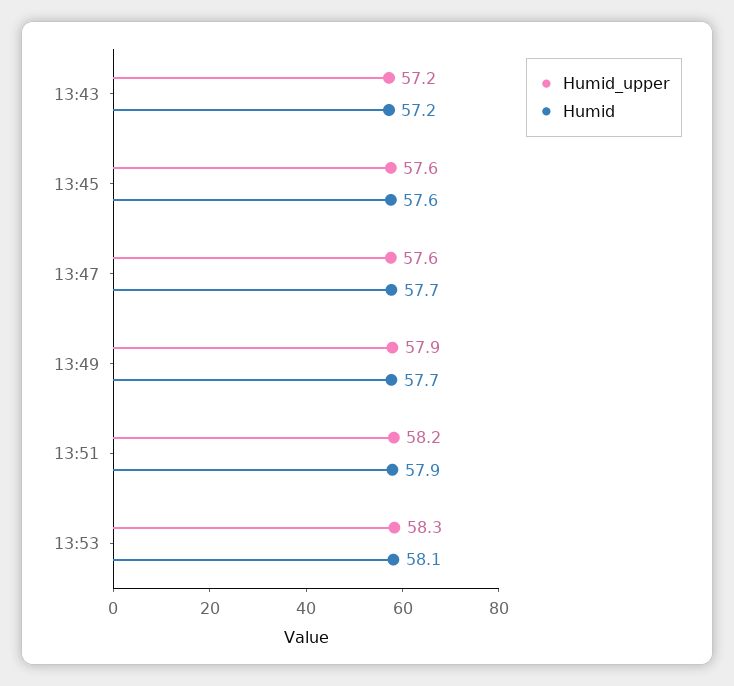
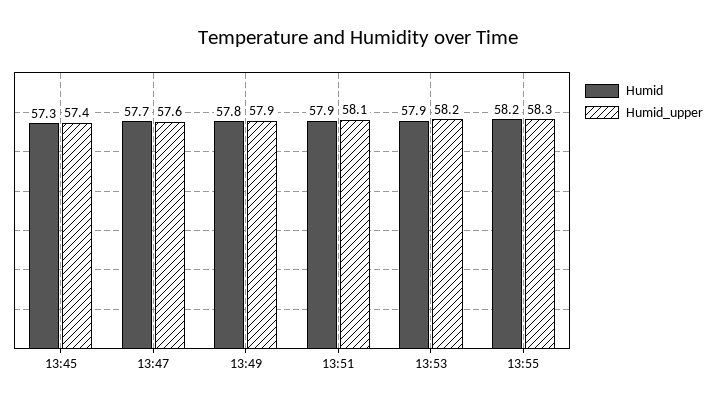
Humid_upper, 13:43: 57.2 -> none
Humid, 13:43: 57.2 -> none
Humid_upper, 13:45: 57.6 -> 57.4
Humid, 13:45: 57.6 -> 57.3
Humid, 13:49: 57.7 -> 57.8
Humid_upper, 13:51: 58.2 -> 58.1
Humid_upper, 13:53: 58.3 -> 58.2
Humid, 13:53: 58.1 -> 57.9
Humid, 13:55: none -> 58.2
Humid_upper, 13:55: none -> 58.3

